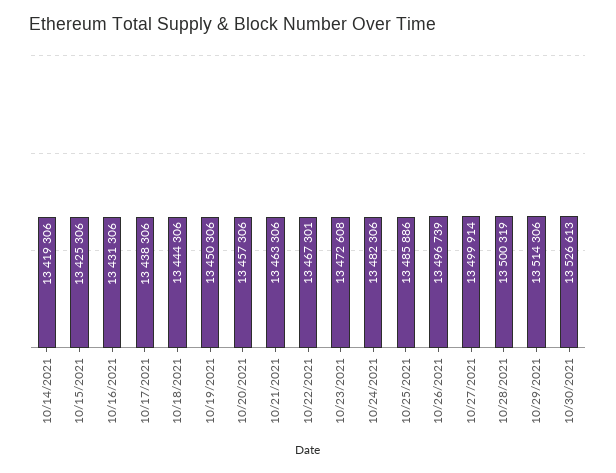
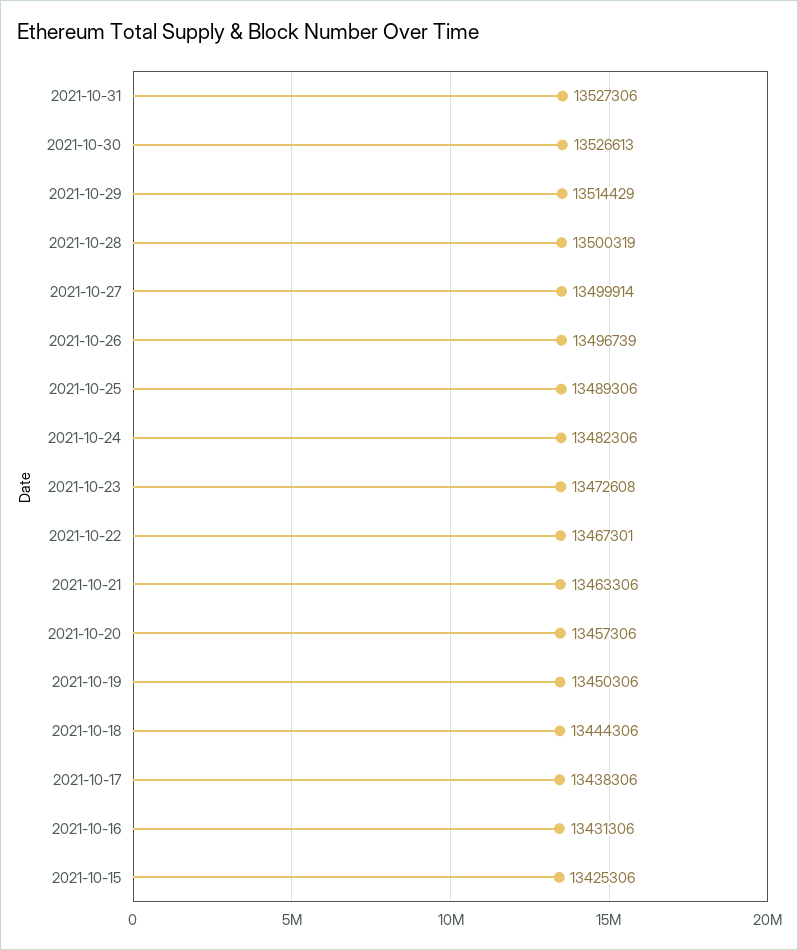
10/14/2021: 13419306 -> none
10/25/2021: 13485886 -> 13489306
10/29/2021: 13514306 -> 13514429
2021-10-31: none -> 13527306

